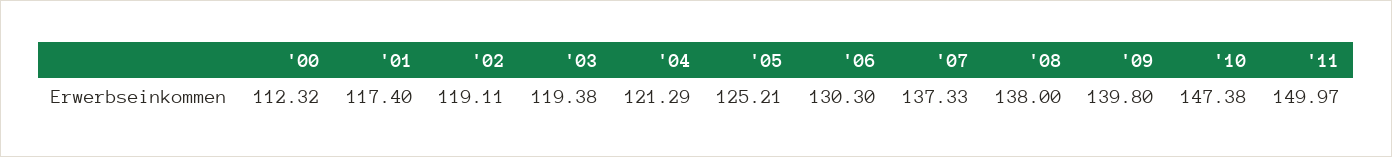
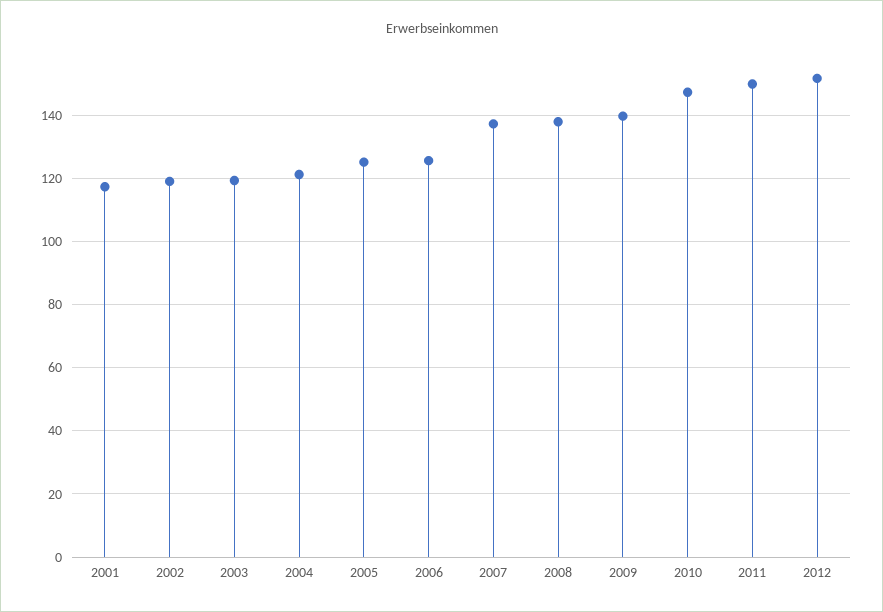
'00: 112.32 -> none
'06: 130.3 -> 126
2012: none -> 152

